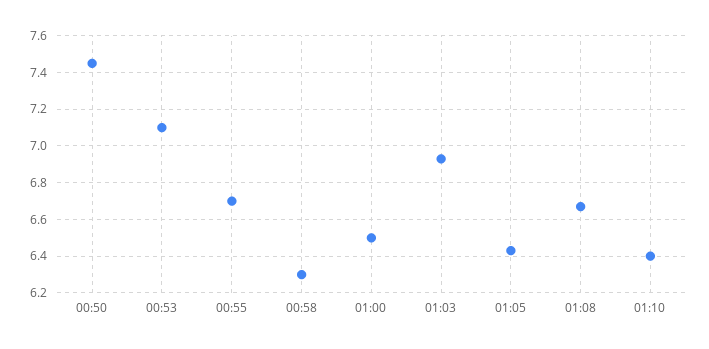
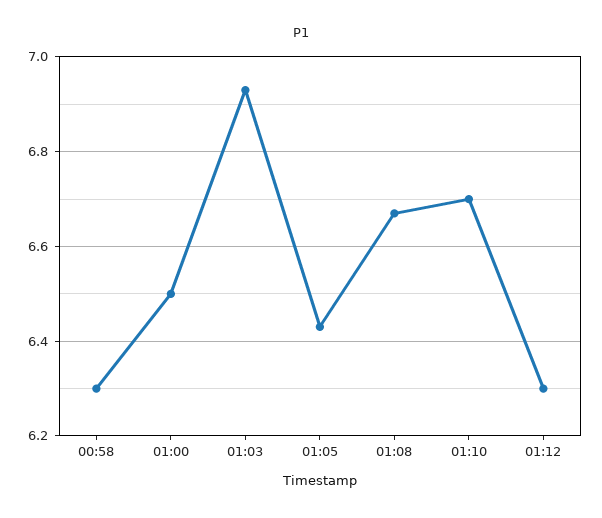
00:50: 7.45 -> none
00:53: 7.1 -> none
00:55: 6.7 -> none
01:10: 6.4 -> 6.7
01:12: none -> 6.3

